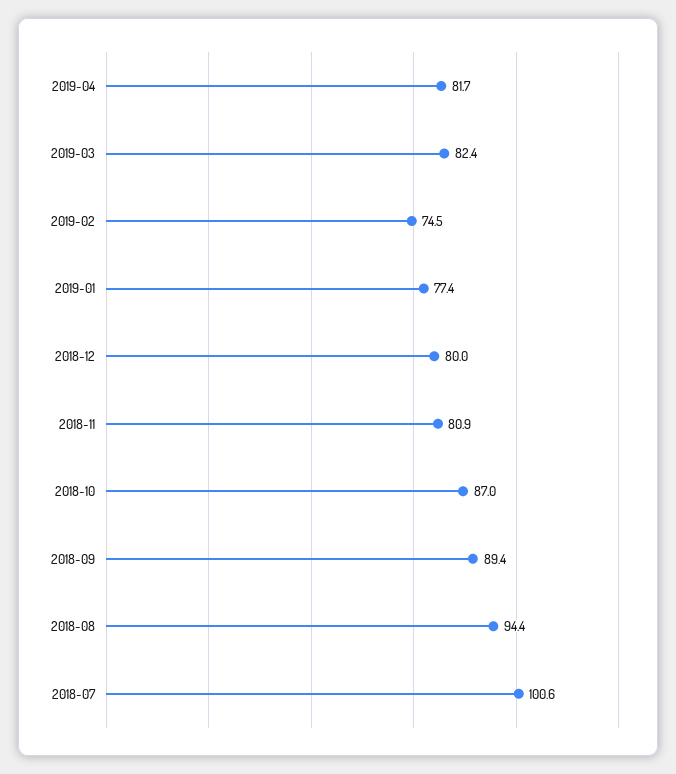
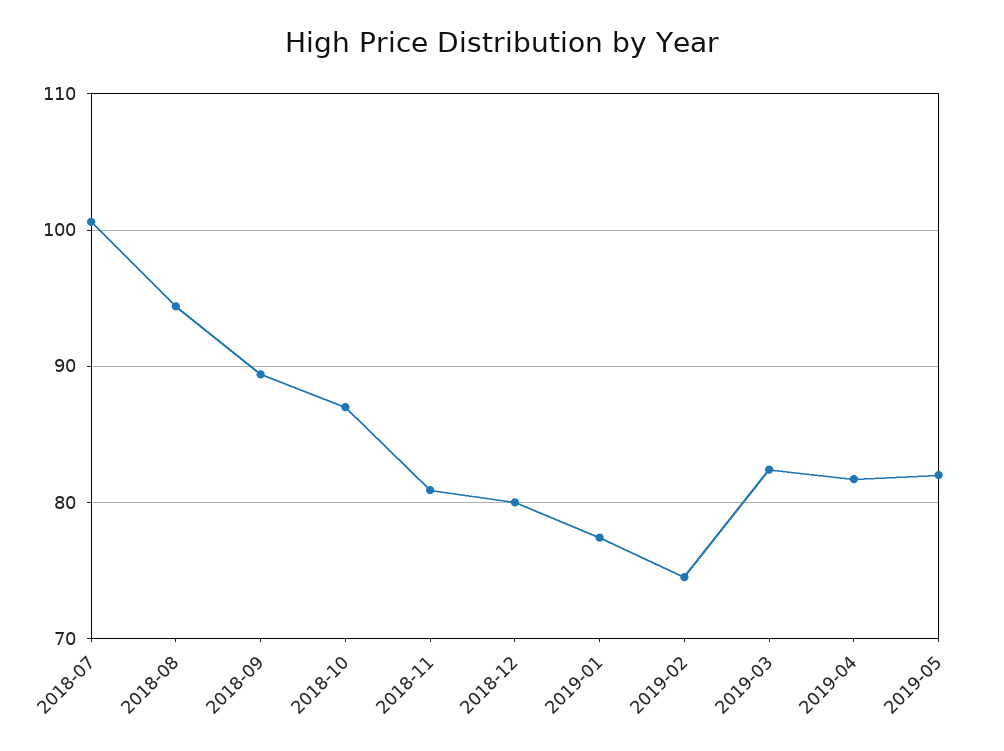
2019-05: none -> 82

